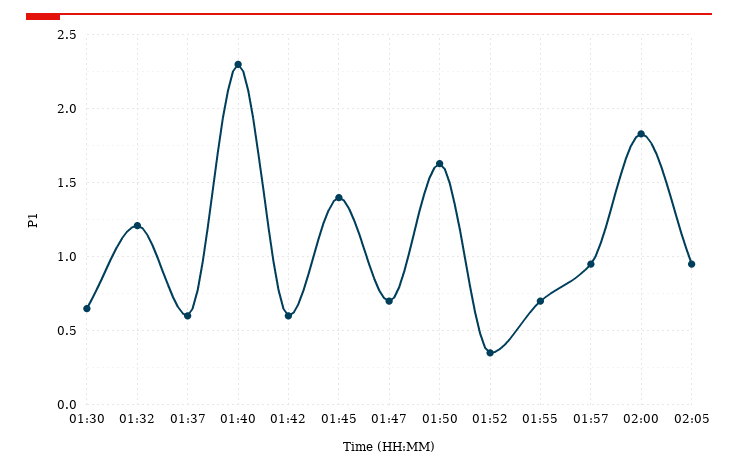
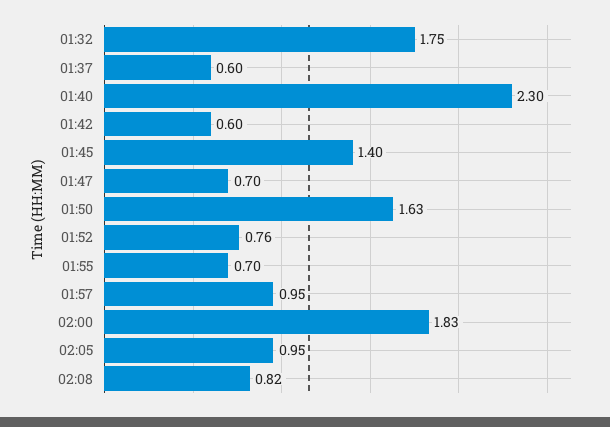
01:30: 0.65 -> none
01:32: 1.2 -> 1.75
01:52: 0.35 -> 0.76
02:08: none -> 0.82

